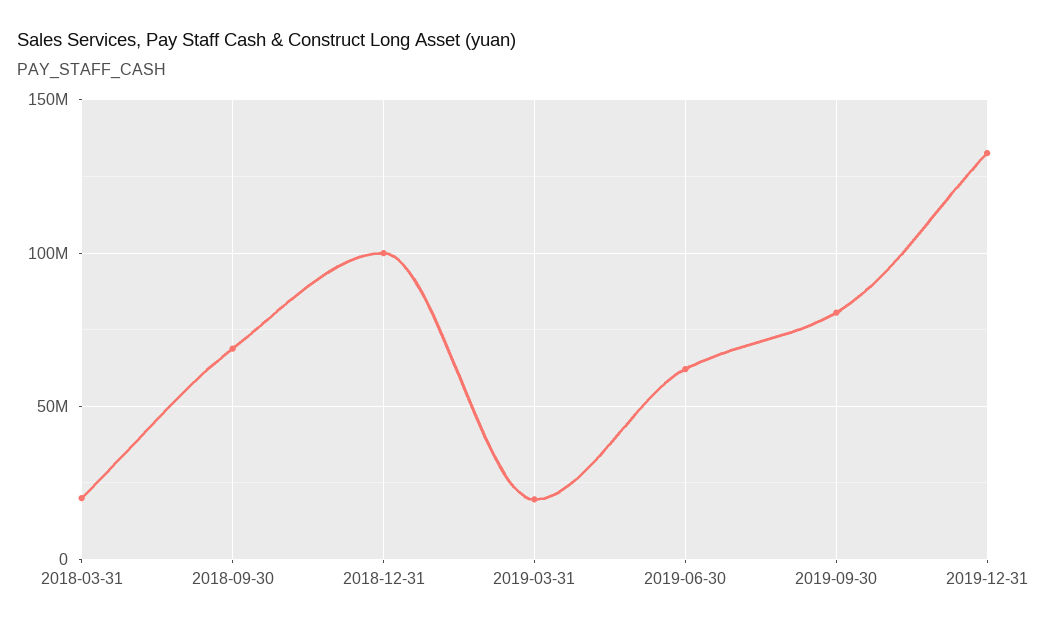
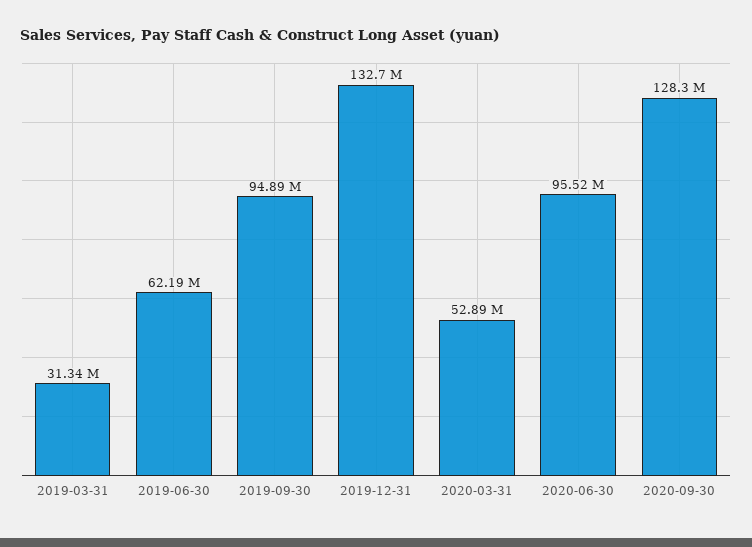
2018-03-31: 20000000 -> none
2018-09-30: 70000000 -> none
2018-12-31: 100000000 -> none
2019-03-31: 20000000 -> 31340000
2019-09-30: 80000000 -> 94890000
2020-03-31: none -> 52890000
2020-06-30: none -> 95520000
2020-09-30: none -> 128300000

